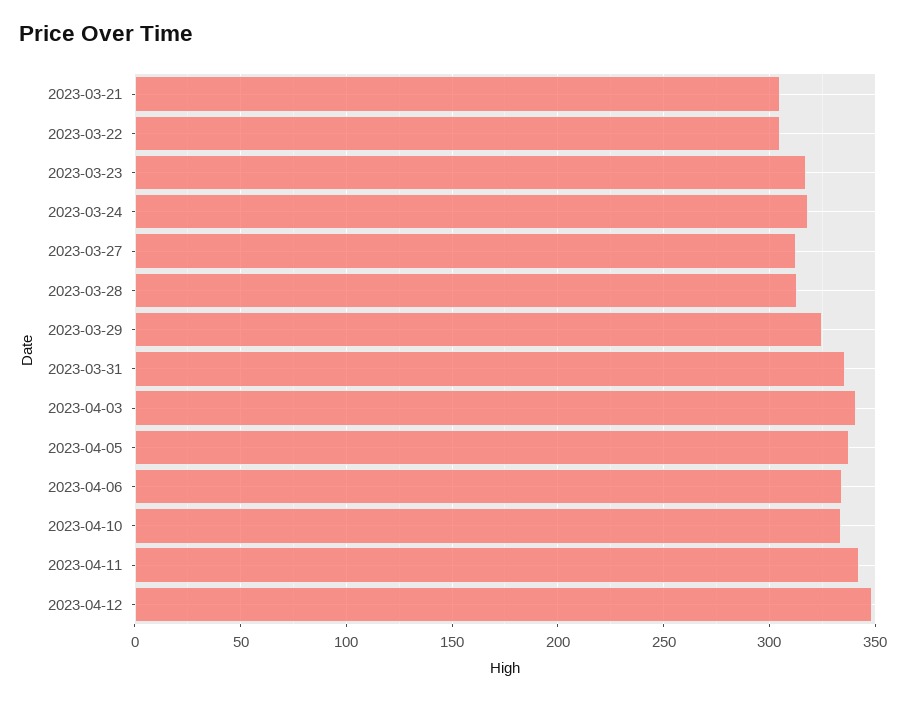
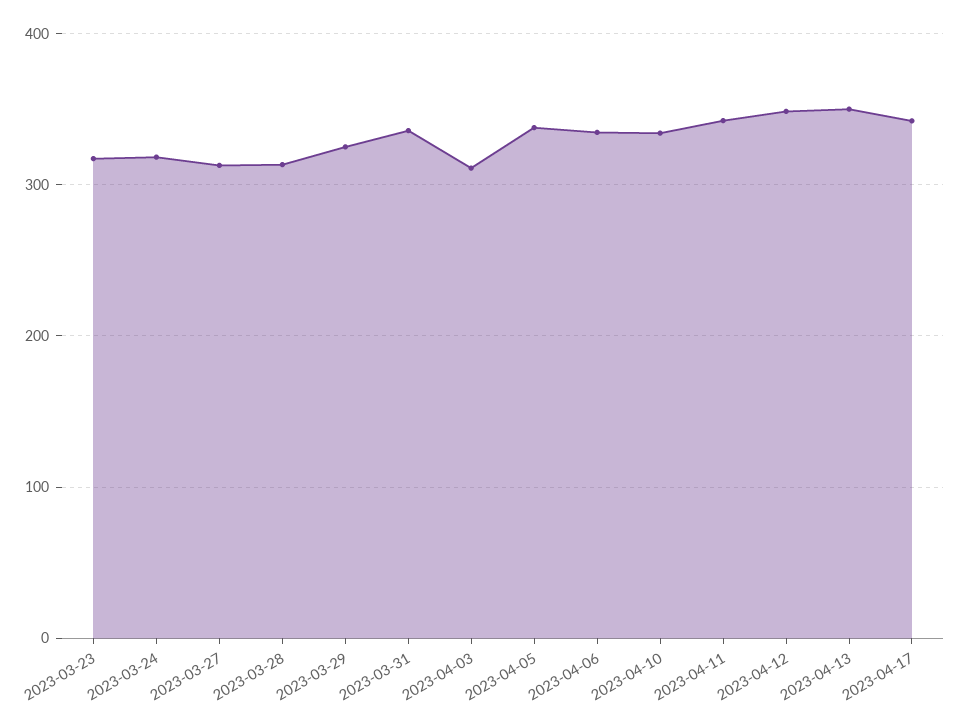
2023-03-21: 305 -> none
2023-03-22: 305 -> none
2023-04-03: 340 -> 310
2023-04-13: none -> 350
2023-04-17: none -> 340

